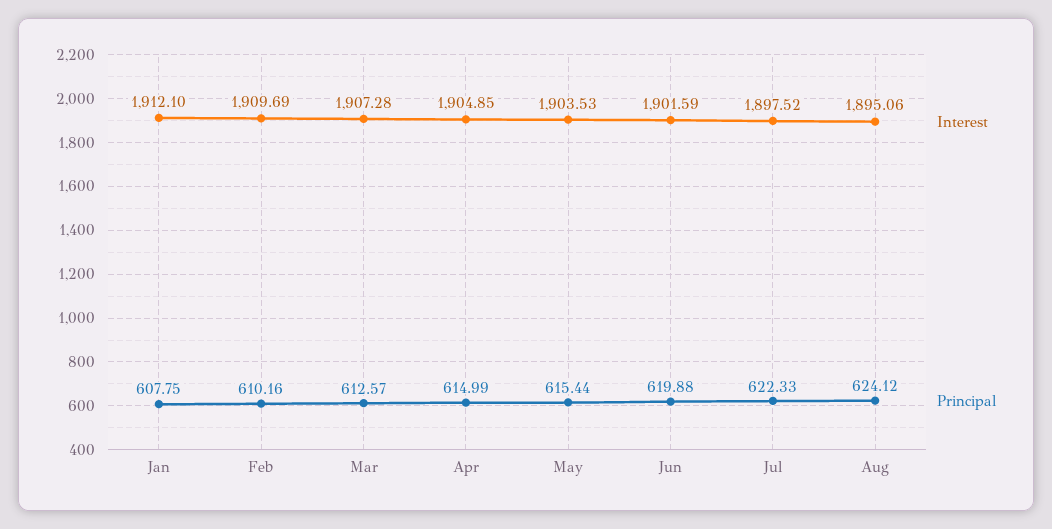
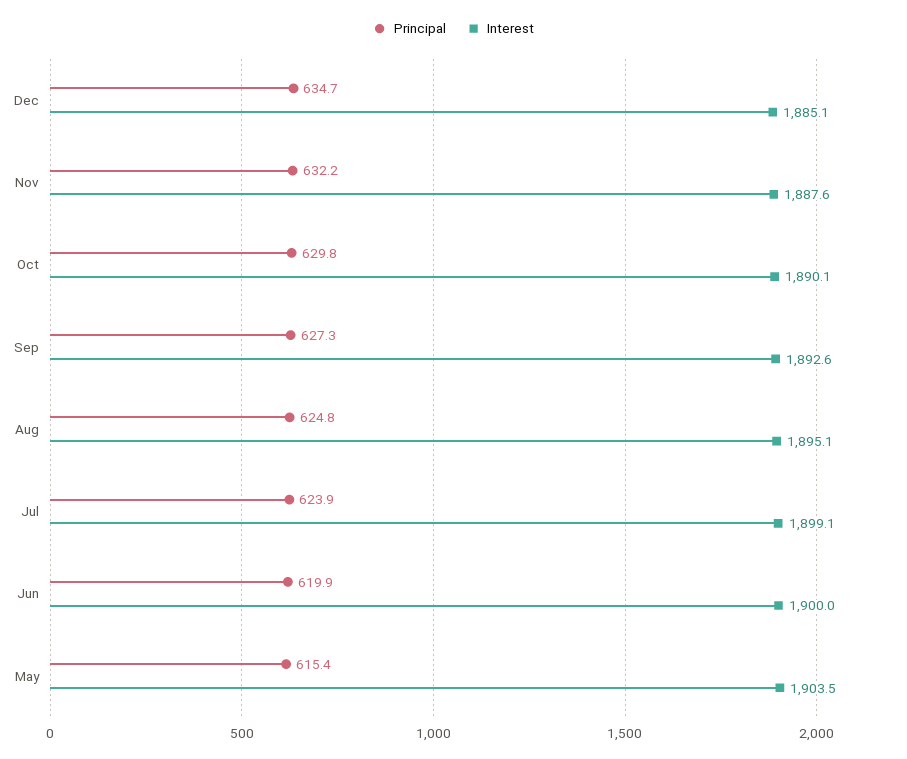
Interest, Jan: 1912.1 -> none
Principal, Jan: 607.75 -> none
Interest, Feb: 1909.69 -> none
Principal, Feb: 610.16 -> none
Interest, Mar: 1907.28 -> none
Principal, Mar: 612.57 -> none
Interest, Apr: 1904.85 -> none
Principal, Apr: 614.99 -> none
Interest, Jun: 1901.59 -> 1900
Interest, Jul: 1897.52 -> 1899.1
Principal, Jul: 622.33 -> 623.9
Principal, Aug: 624.12 -> 624.8
Principal, Dec: none -> 634.7
Interest, Dec: none -> 1885.1
Principal, Nov: none -> 632.2
Interest, Nov: none -> 1887.6
Principal, Oct: none -> 629.8
Interest, Oct: none -> 1890.1
Principal, Sep: none -> 627.3
Interest, Sep: none -> 1892.6

